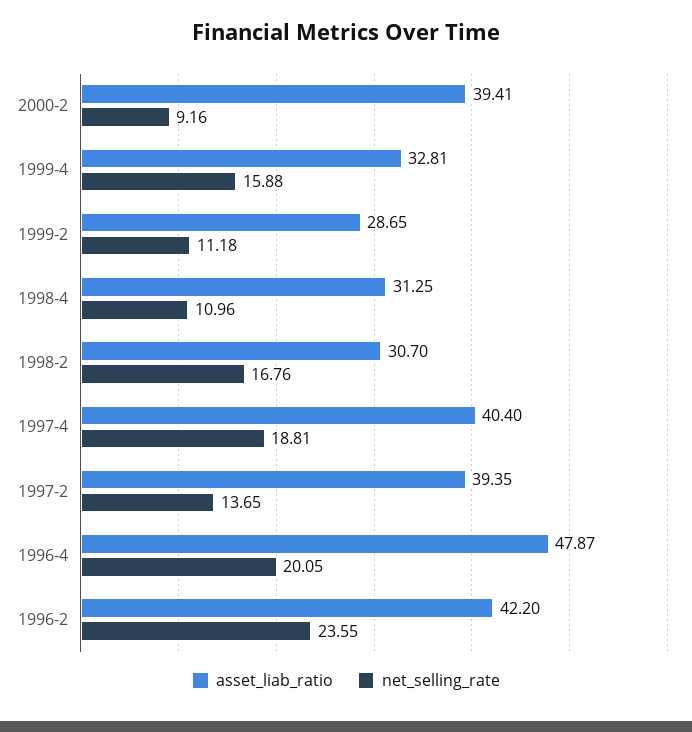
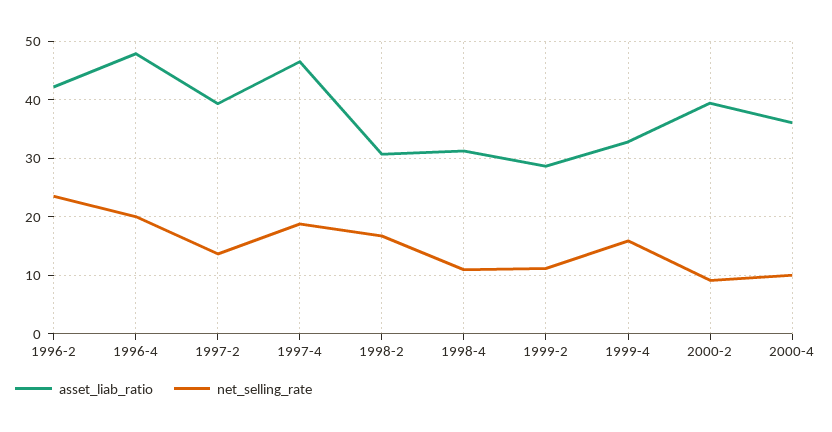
asset_liab_ratio, 1997-4: 40.4 -> 46
asset_liab_ratio, 2000-4: none -> 36
net_selling_rate, 2000-4: none -> 10

